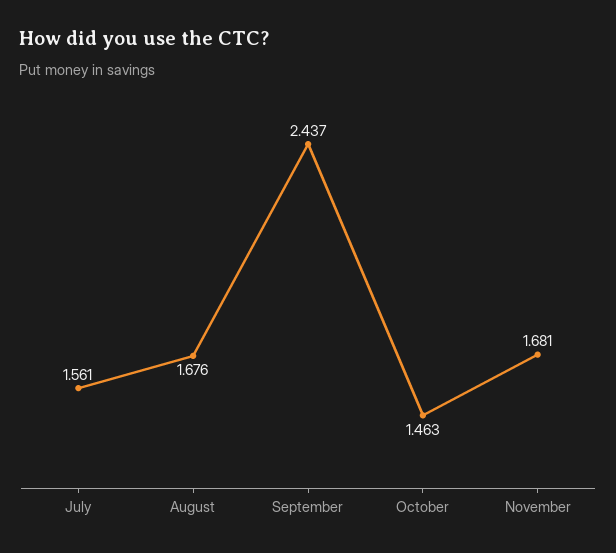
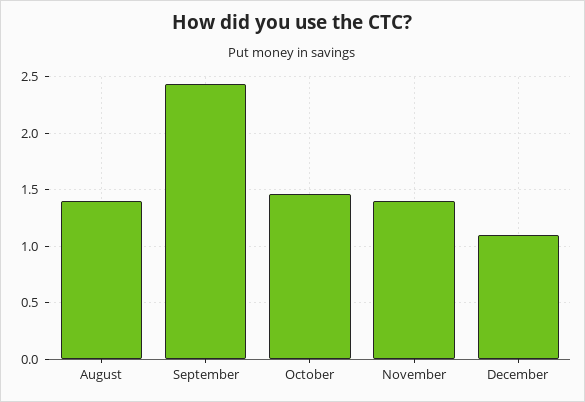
July: 1.561 -> none
August: 1.676 -> 1.4
November: 1.681 -> 1.4
December: none -> 1.1

